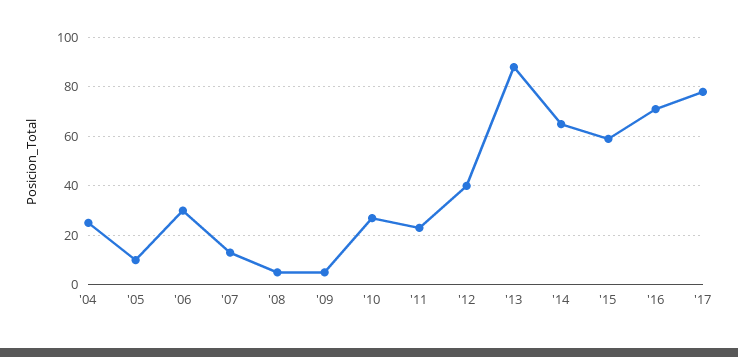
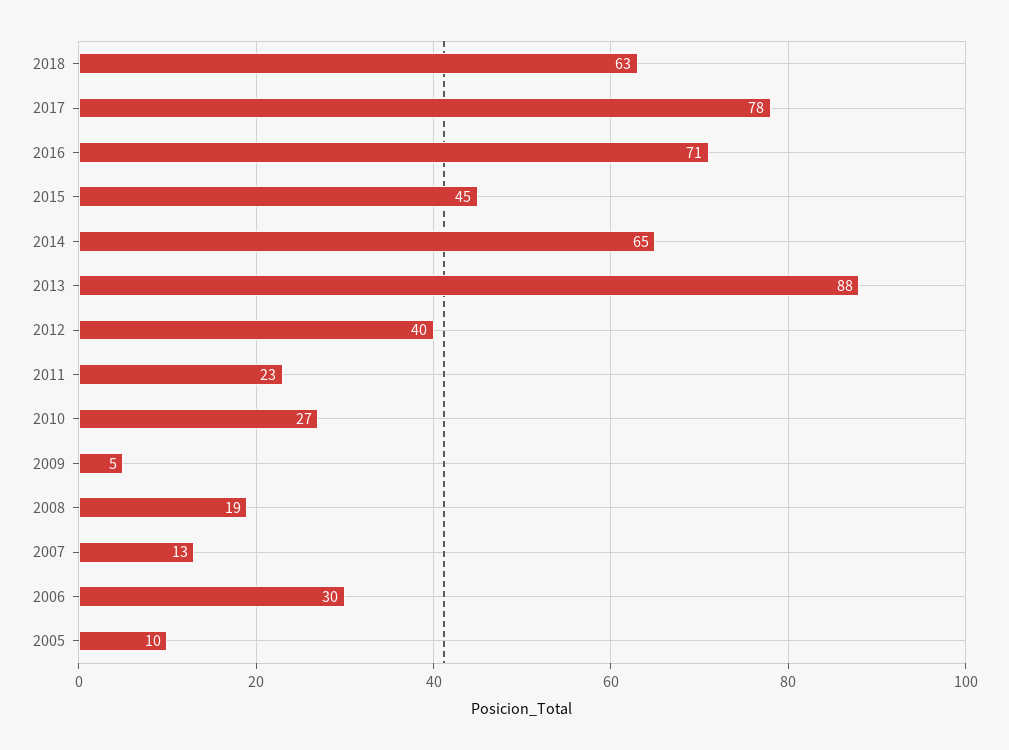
'04: 25 -> none
'08: 5 -> 19
'15: 60 -> 45
2018: none -> 63

